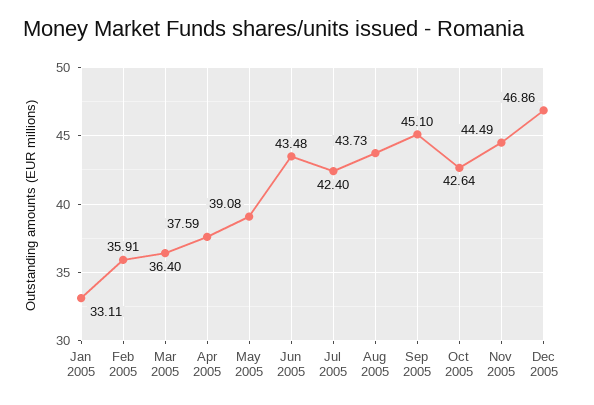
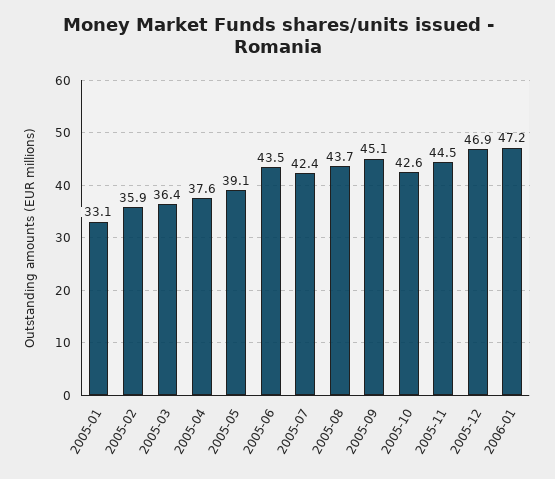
2006-01: none -> 47.2

